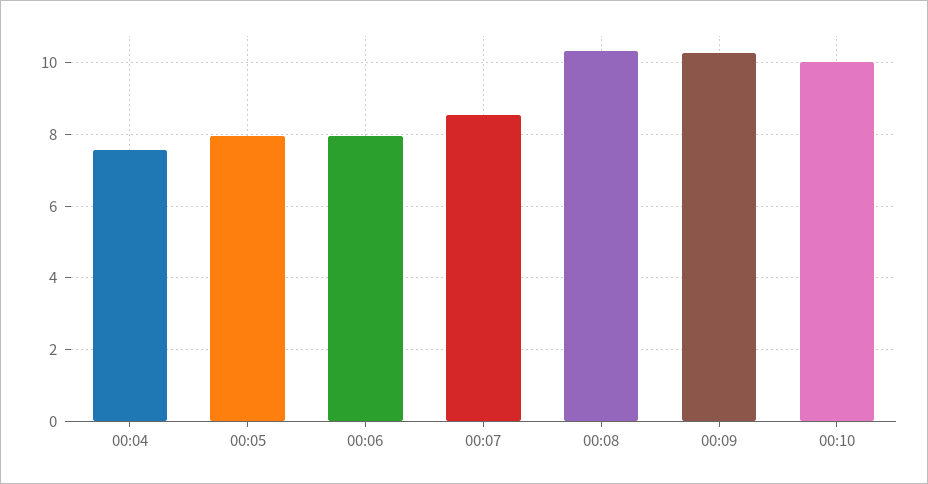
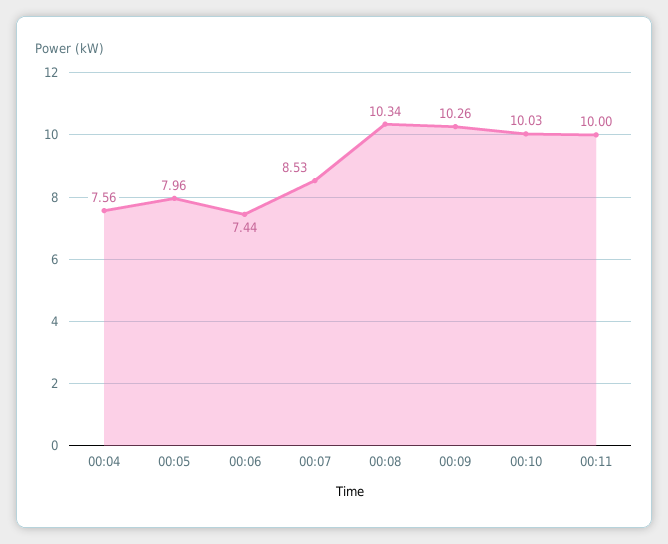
00:06: 8 -> 7.44
00:11: none -> 10

